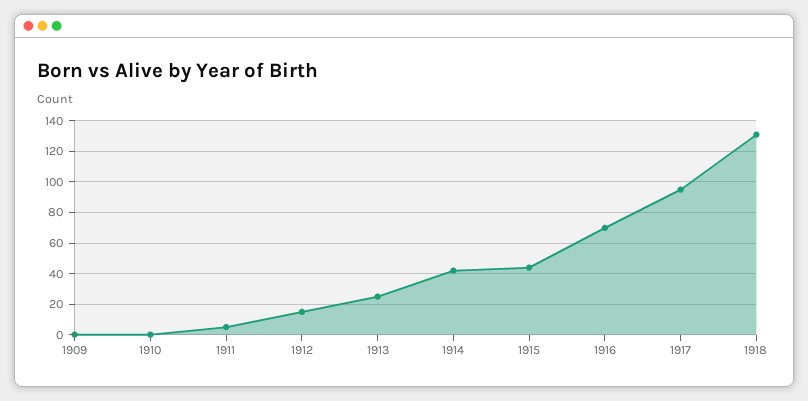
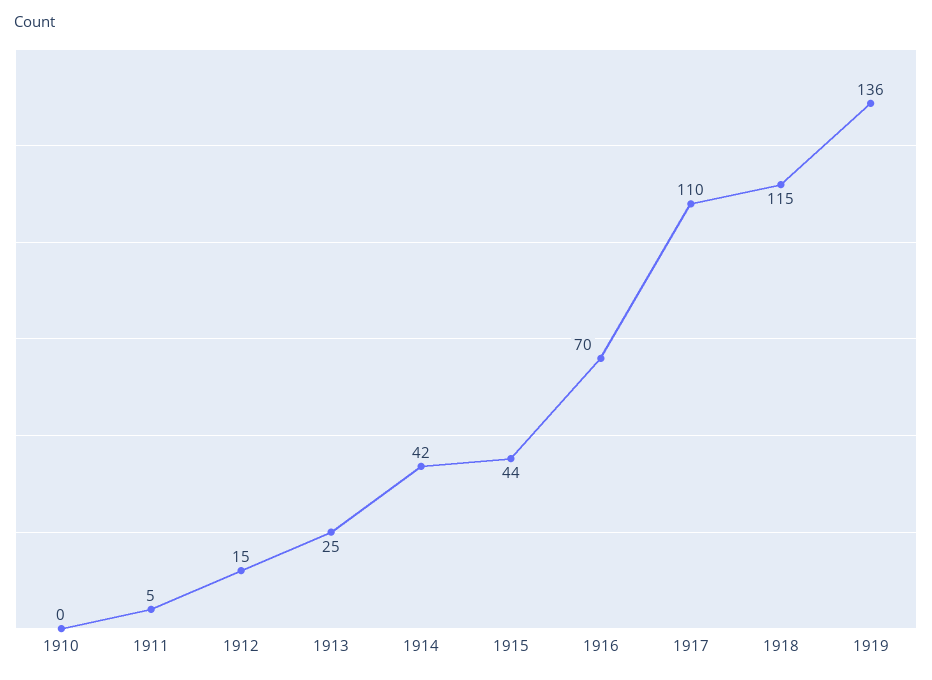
1909: 0 -> none
1917: 95 -> 110
1918: 130 -> 115
1919: none -> 136

